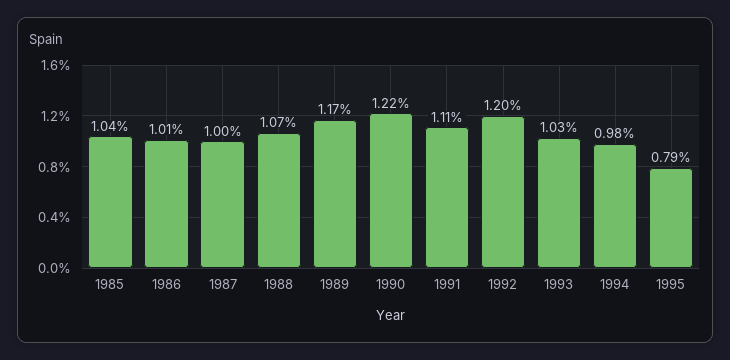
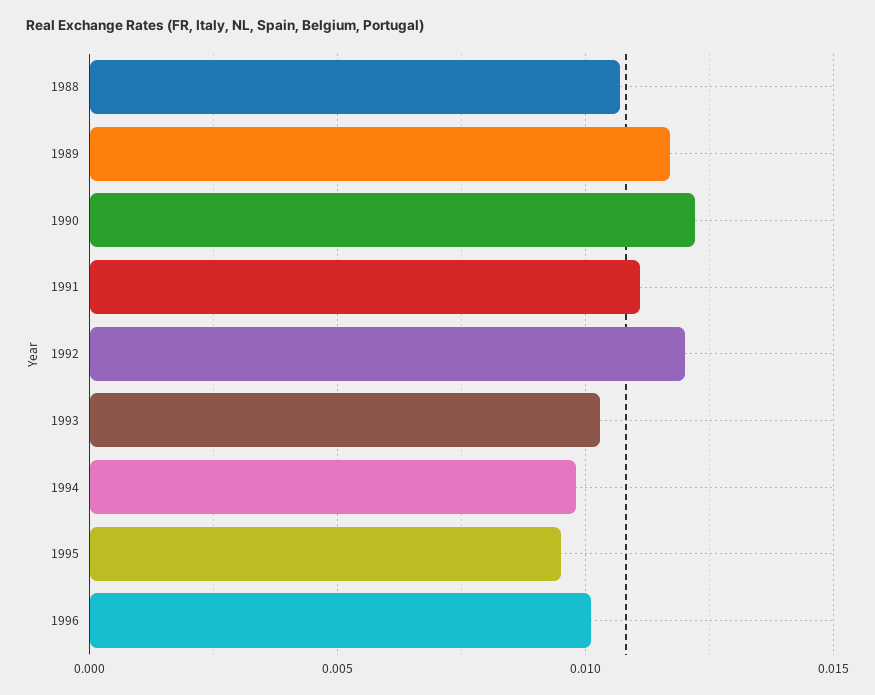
1985: 0.0104 -> none
1986: 0.0101 -> none
1987: 0.01 -> none
1995: 0.0079 -> 0.0095
1996: none -> 0.01

